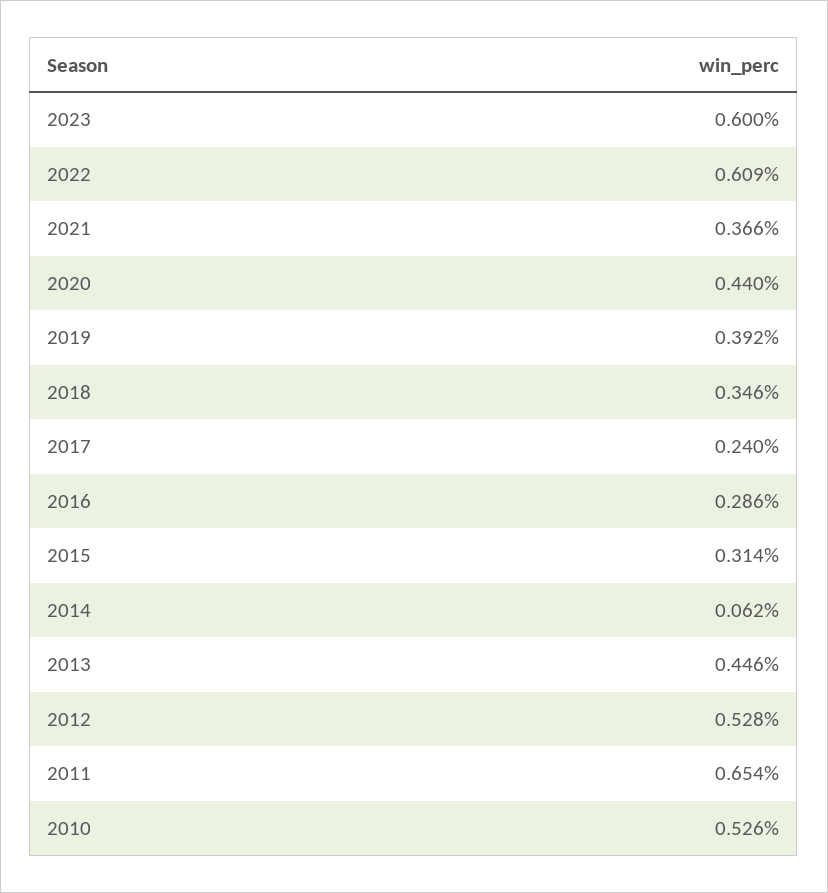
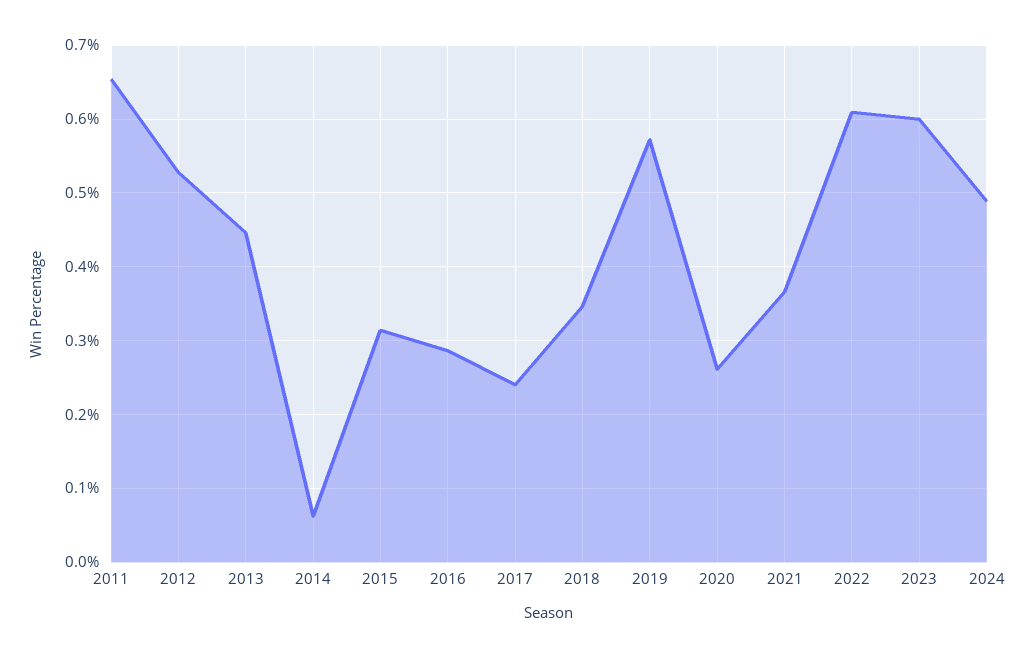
2020: 0.44 -> 0.26
2019: 0.392 -> 0.57
2010: 0.526 -> none
2024: none -> 0.49

